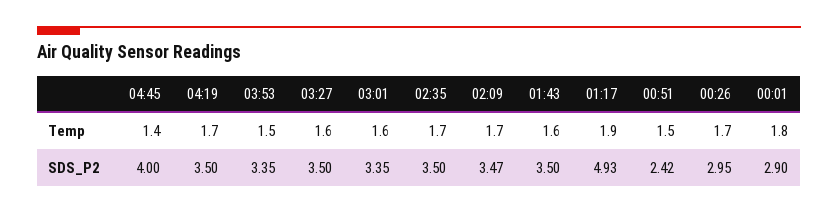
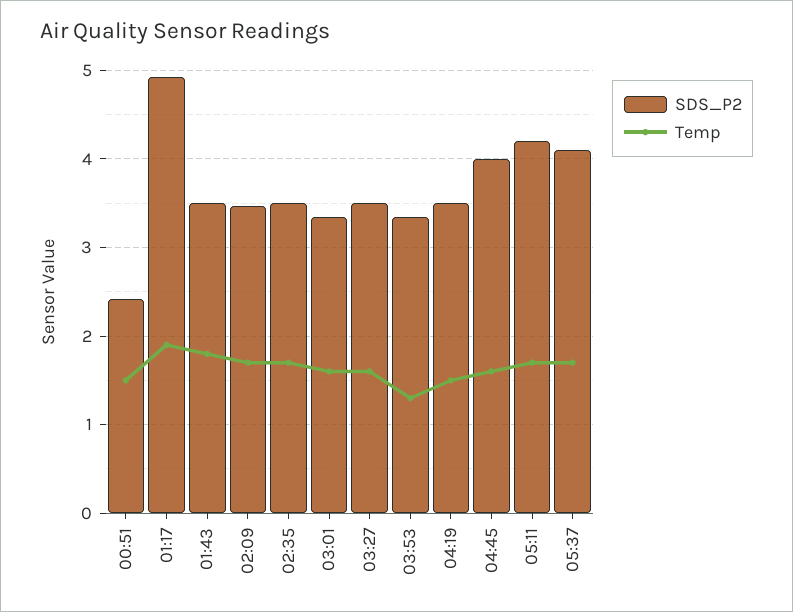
Temp, 04:45: 1.4 -> 1.6
Temp, 04:19: 1.7 -> 1.5
Temp, 03:53: 1.5 -> 1.3
Temp, 01:43: 1.6 -> 1.8
Temp, 00:26: 1.7 -> none
Temp, 00:01: 1.8 -> none
SDS_P2, 00:26: 2.95 -> none
SDS_P2, 00:01: 2.9 -> none
SDS_P2, 05:11: none -> 4.2
Temp, 05:11: none -> 1.7
SDS_P2, 05:37: none -> 4.1
Temp, 05:37: none -> 1.7

